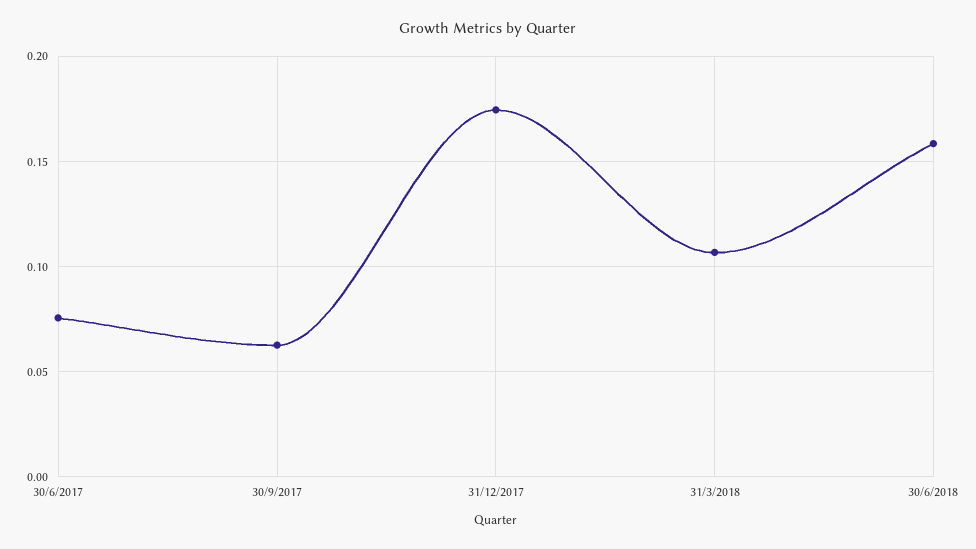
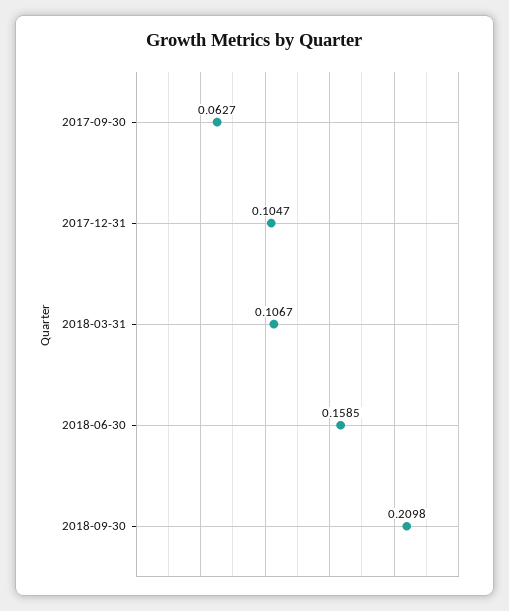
30/6/2017: 0.075 -> none
31/12/2017: 0.175 -> 0.1047
2018-09-30: none -> 0.2098

